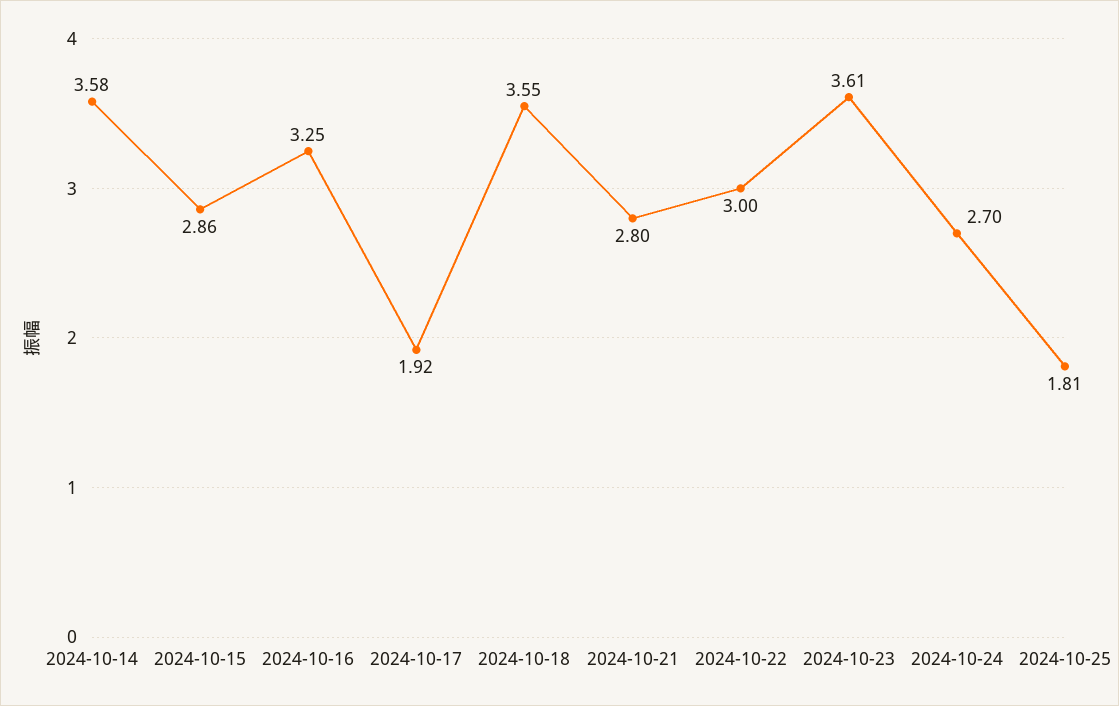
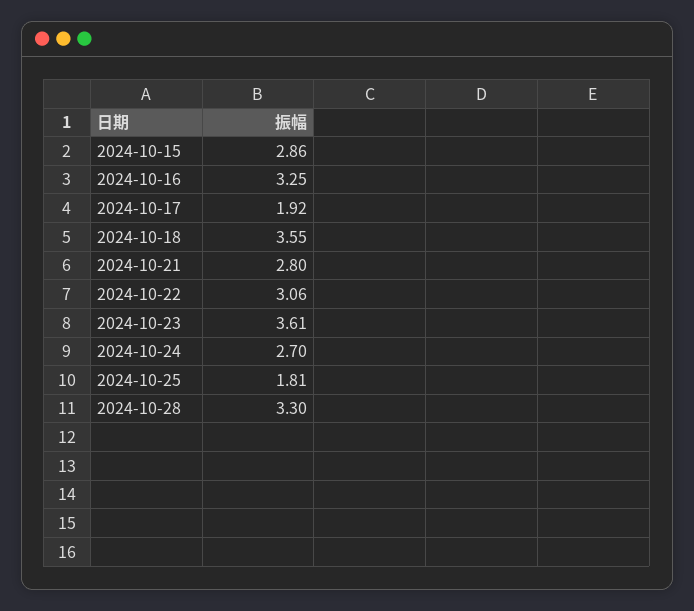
2024-10-14: 3.58 -> none
2024-10-22: 3 -> 3.06
2024-10-28: none -> 3.3

